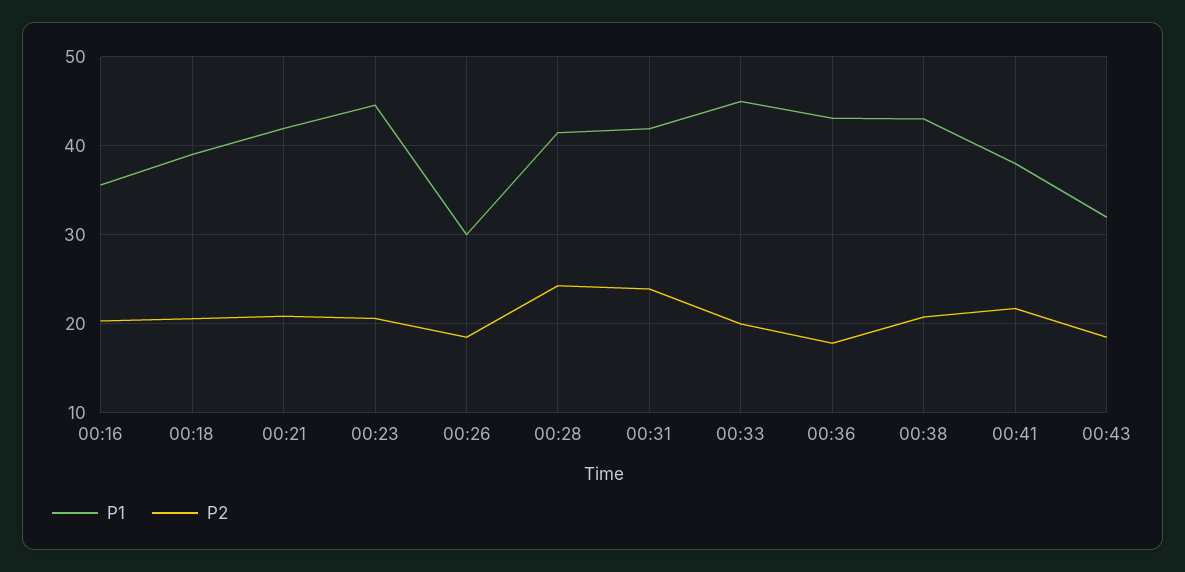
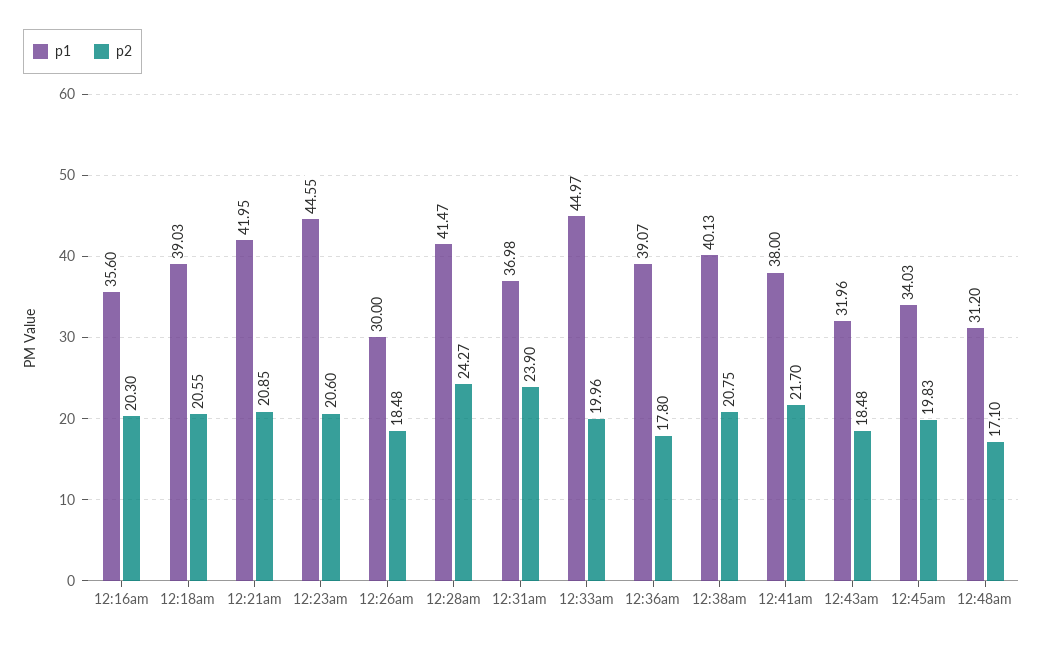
P1, 00:31: 42 -> 36.98
P1, 00:36: 43 -> 39.07
P1, 00:38: 43 -> 40.13
P1, 12:45am: none -> 34.03
P2, 12:45am: none -> 19.83
P1, 12:48am: none -> 31.2
P2, 12:48am: none -> 17.1

